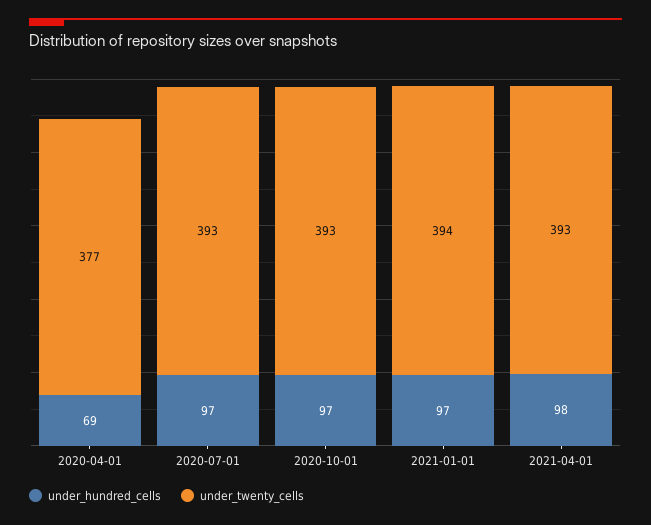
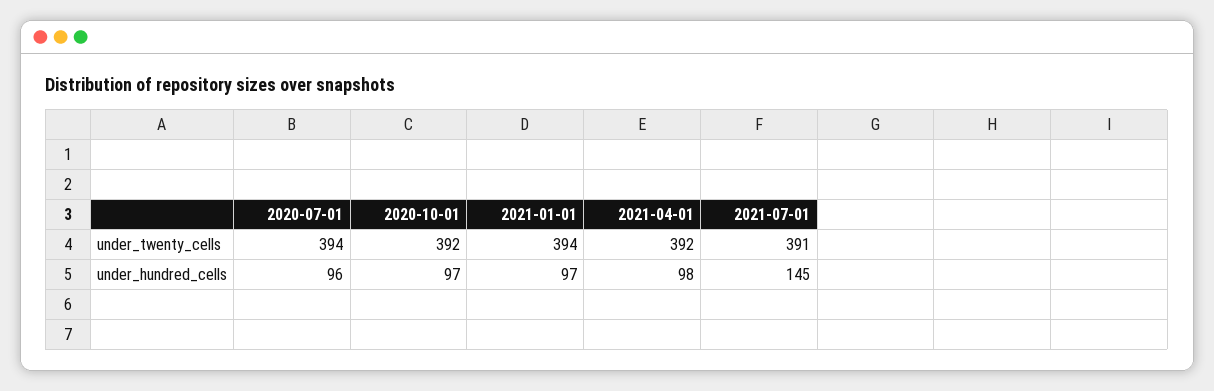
under_hundred_cells, 2020-04-01: 69 -> none
under_twenty_cells, 2020-04-01: 377 -> none
under_hundred_cells, 2020-07-01: 97 -> 96
under_twenty_cells, 2020-07-01: 393 -> 394
under_twenty_cells, 2020-10-01: 393 -> 392
under_twenty_cells, 2021-04-01: 393 -> 392
under_twenty_cells, 2021-07-01: none -> 391
under_hundred_cells, 2021-07-01: none -> 145

